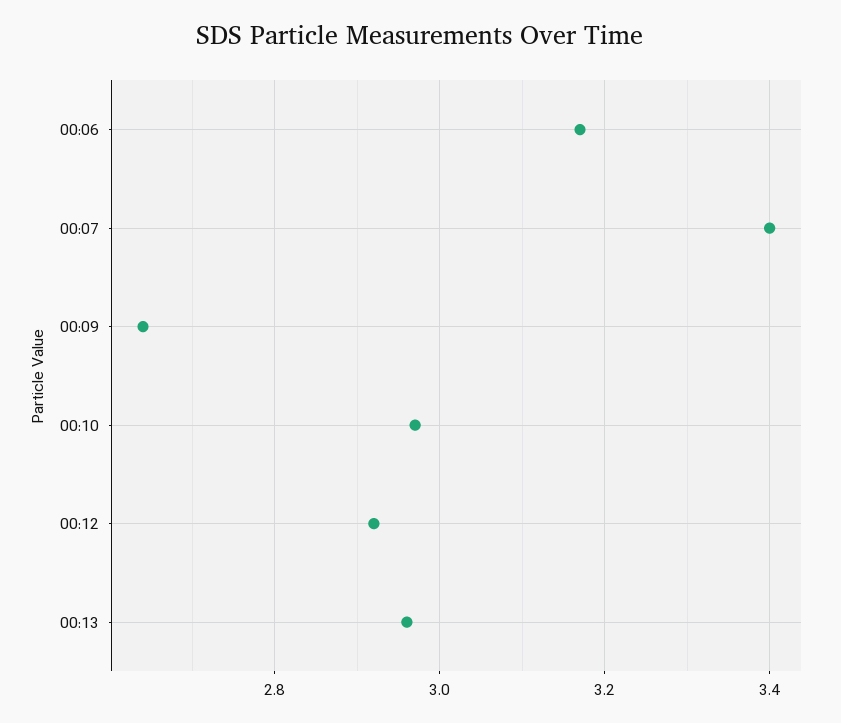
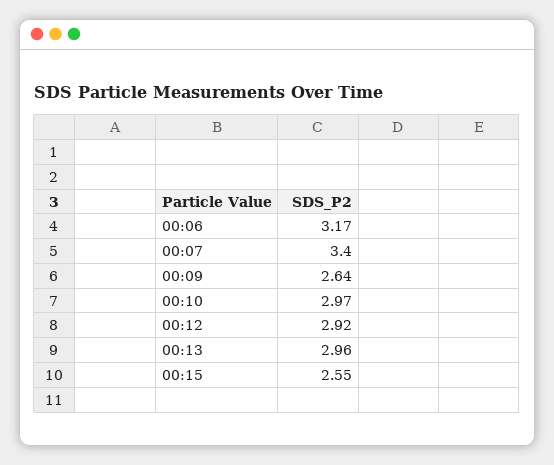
00:15: none -> 2.55

